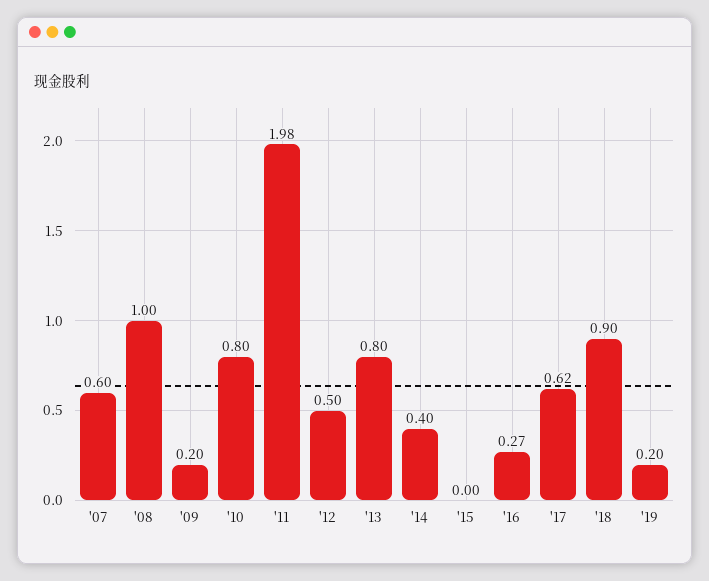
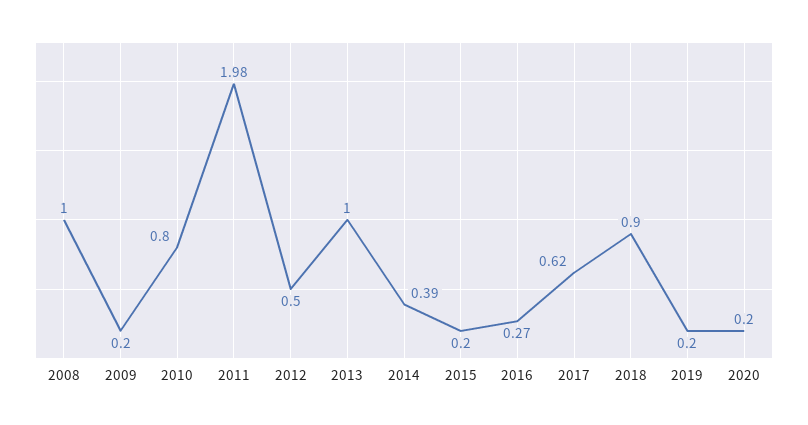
'07: 0.6 -> none
'13: 0.8 -> 1
'14: 0.4 -> 0.39
'15: 0 -> 0.2
2020: none -> 0.2

